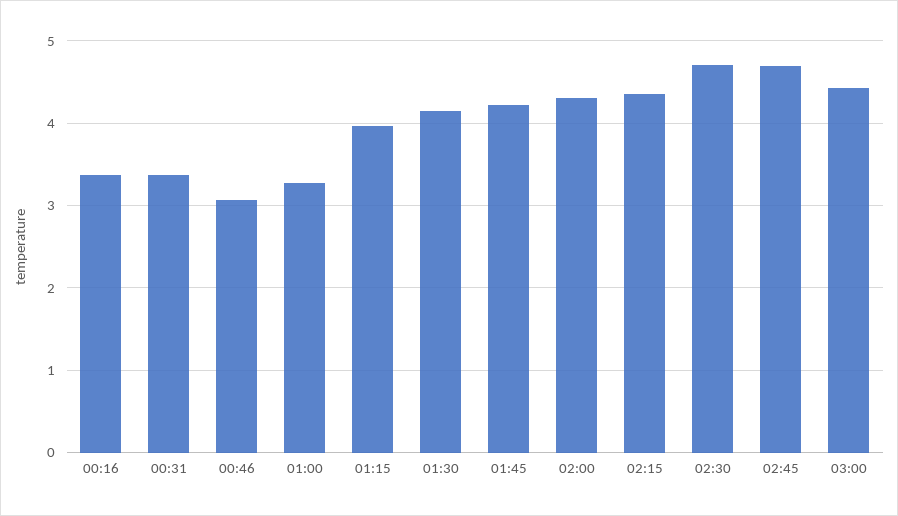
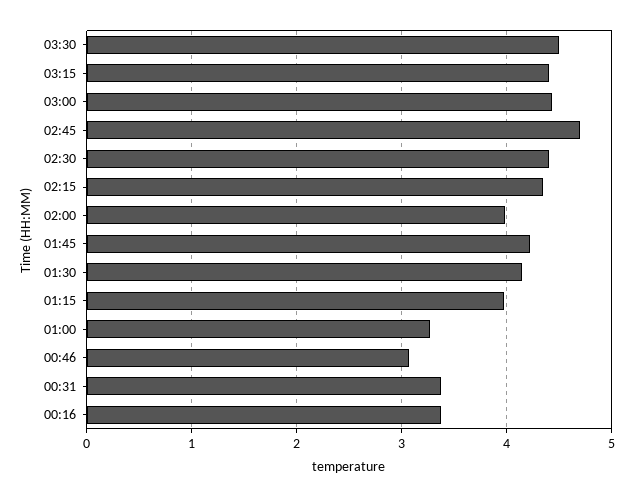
02:00: 4.3 -> 4
02:30: 4.7 -> 4.4
03:30: none -> 4.5
03:15: none -> 4.4

